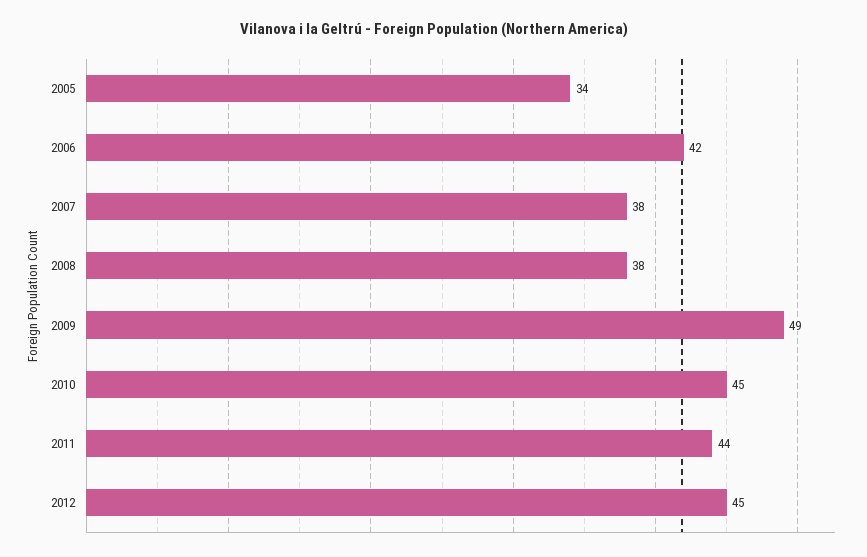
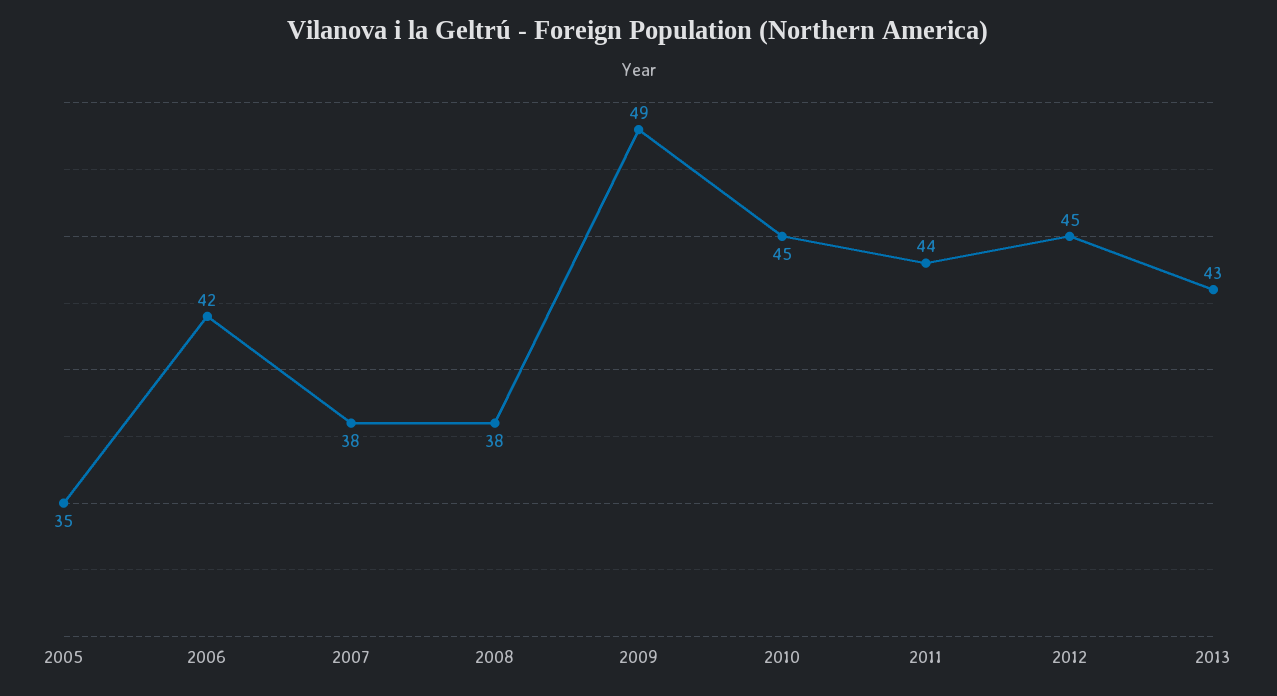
2005: 34 -> 35
2013: none -> 43

